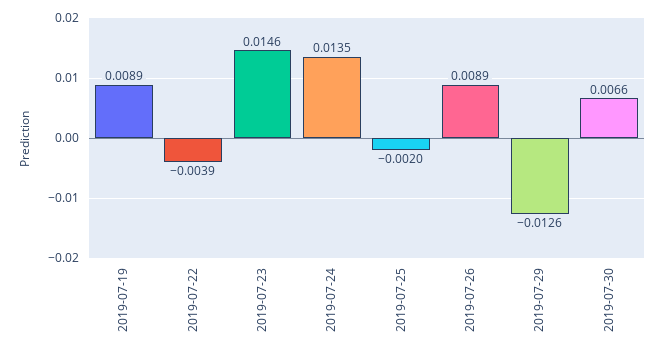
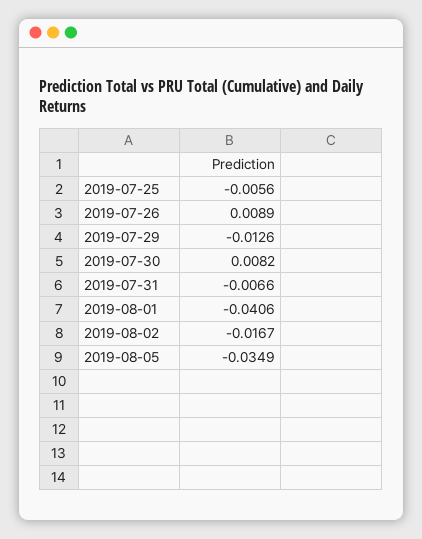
2019-07-19: 0.0089 -> none
2019-07-22: -0.0039 -> none
2019-07-23: 0.0146 -> none
2019-07-24: 0.0135 -> none
2019-07-25: -0.002 -> -0.0056
2019-07-30: 0.0066 -> 0.0082
2019-07-31: none -> -0.0066
2019-08-01: none -> -0.0406
2019-08-02: none -> -0.0167
2019-08-05: none -> -0.0349

